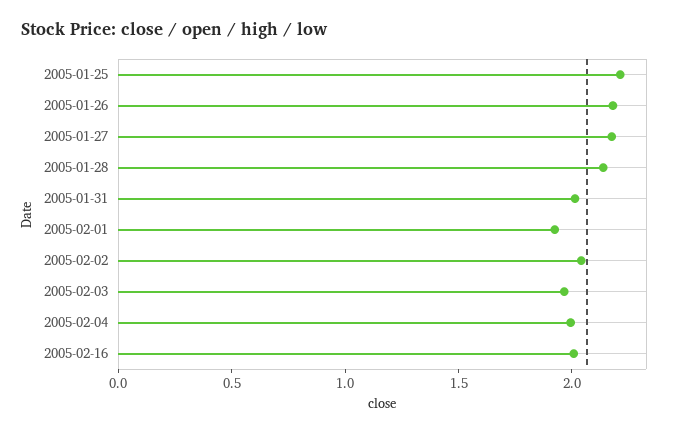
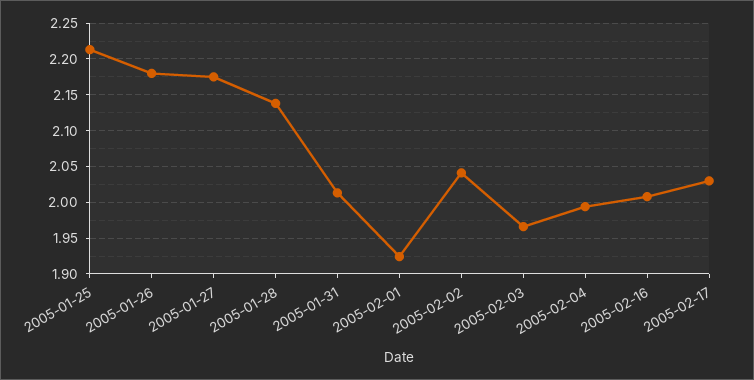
2005-02-17: none -> 2.03

